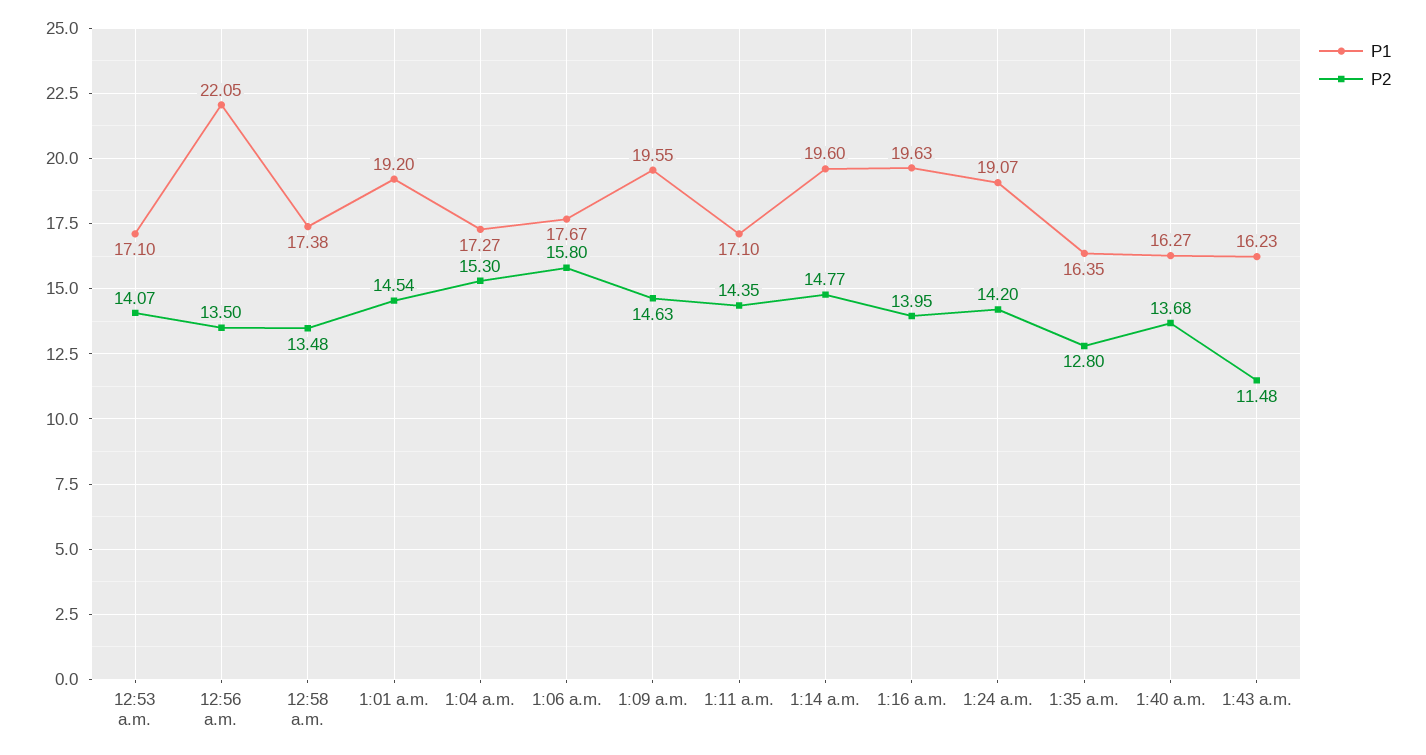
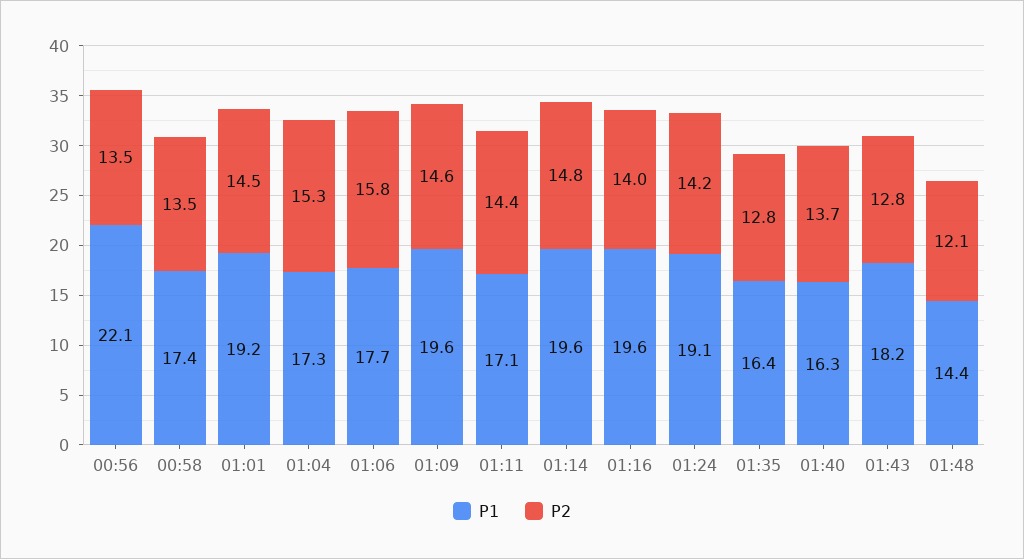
P1, 12:53 a.m.: 17.1 -> none
P2, 12:53 a.m.: 14.07 -> none
P1, 1:43 a.m.: 16.23 -> 18.2
P2, 1:43 a.m.: 11.48 -> 12.8
P1, 01:48: none -> 14.4
P2, 01:48: none -> 12.1

